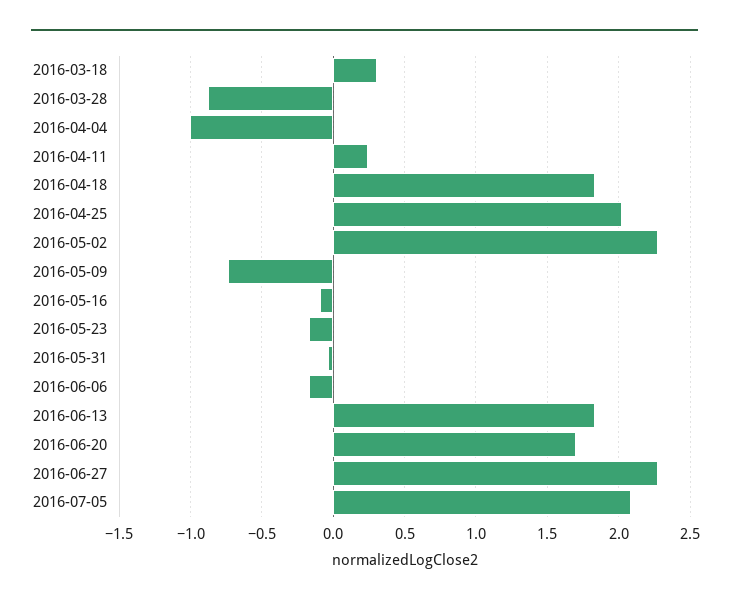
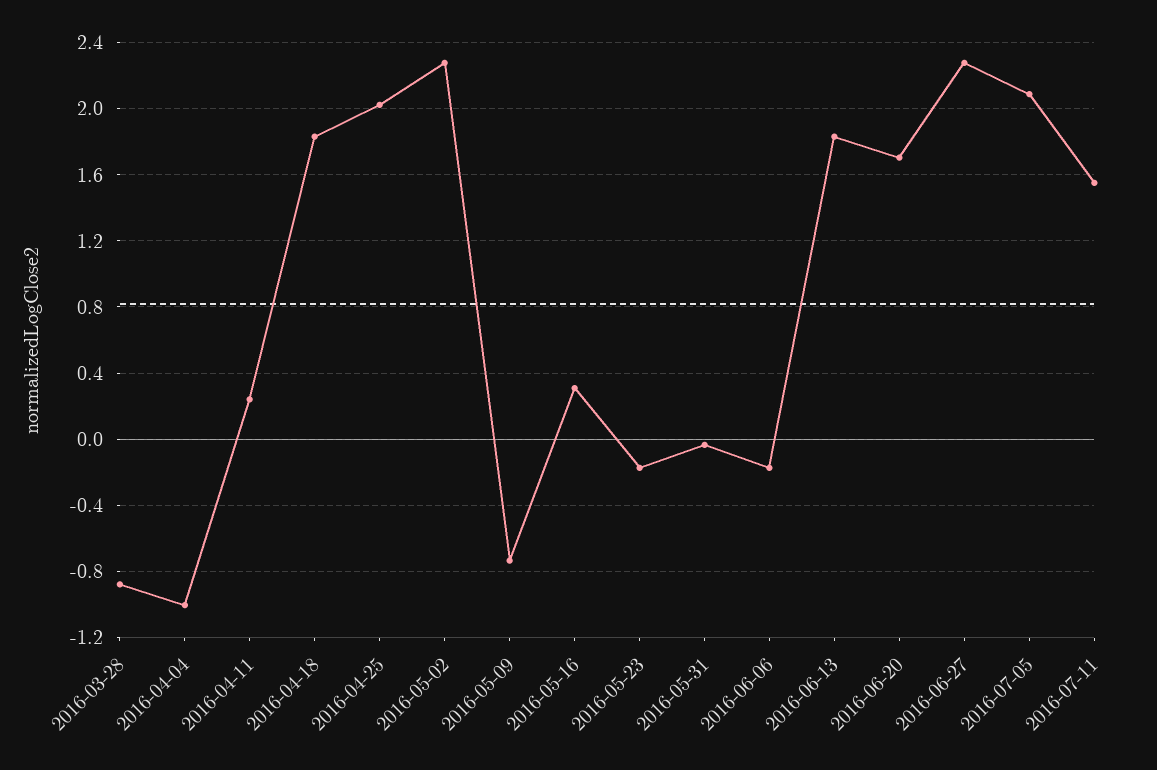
2016-03-18: 0.3 -> none
2016-05-16: -0.1 -> 0.3
2016-07-11: none -> 1.55

